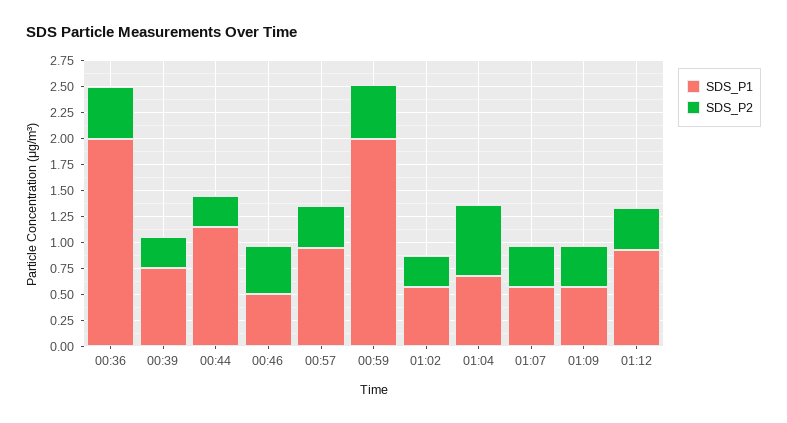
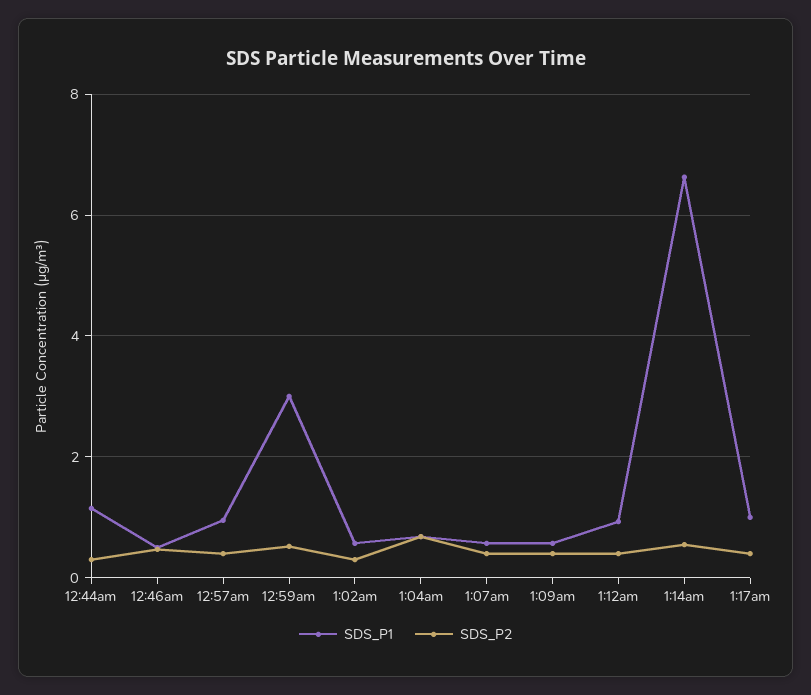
SDS_P1, 00:36: 2 -> none
SDS_P2, 00:36: 0.5 -> none
SDS_P1, 00:39: 0.75 -> none
SDS_P2, 00:39: 0.25 -> none
SDS_P1, 00:59: 2 -> 3
SDS_P1, 1:14am: none -> 6.6
SDS_P2, 1:14am: none -> 0.6
SDS_P1, 1:17am: none -> 1
SDS_P2, 1:17am: none -> 0.4

